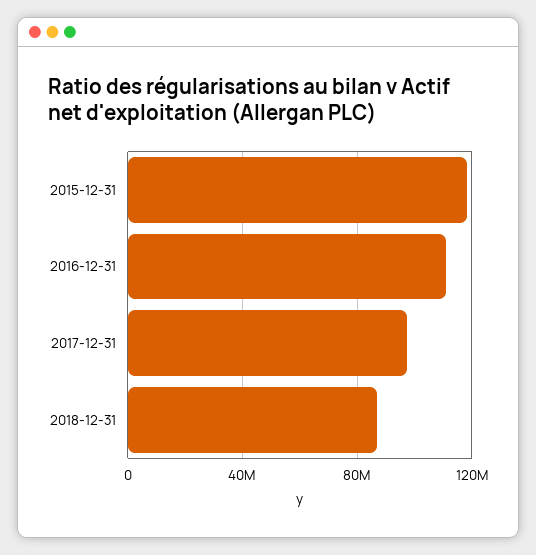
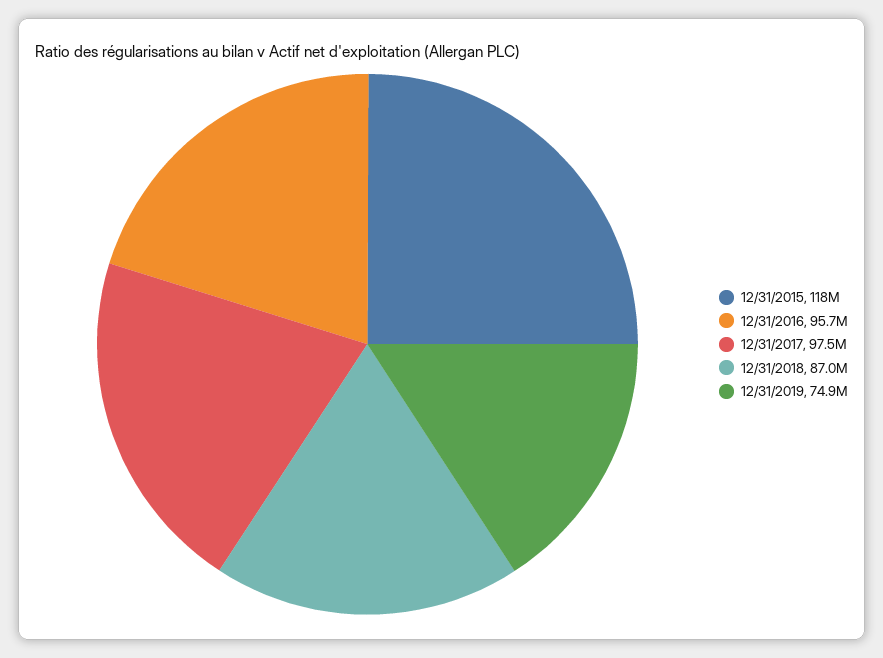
2016-12-31: 110000000 -> 95700000
12/31/2019: none -> 74900000

